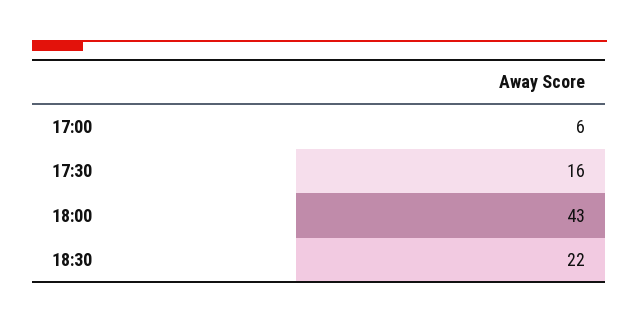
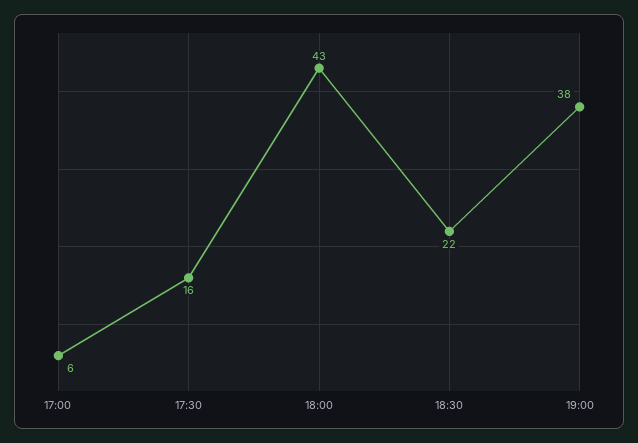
19:00: none -> 38

